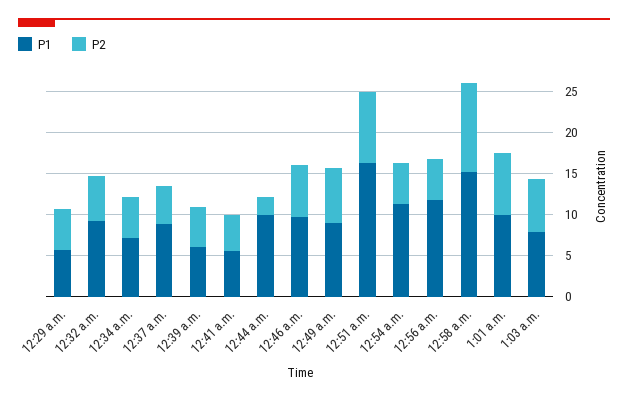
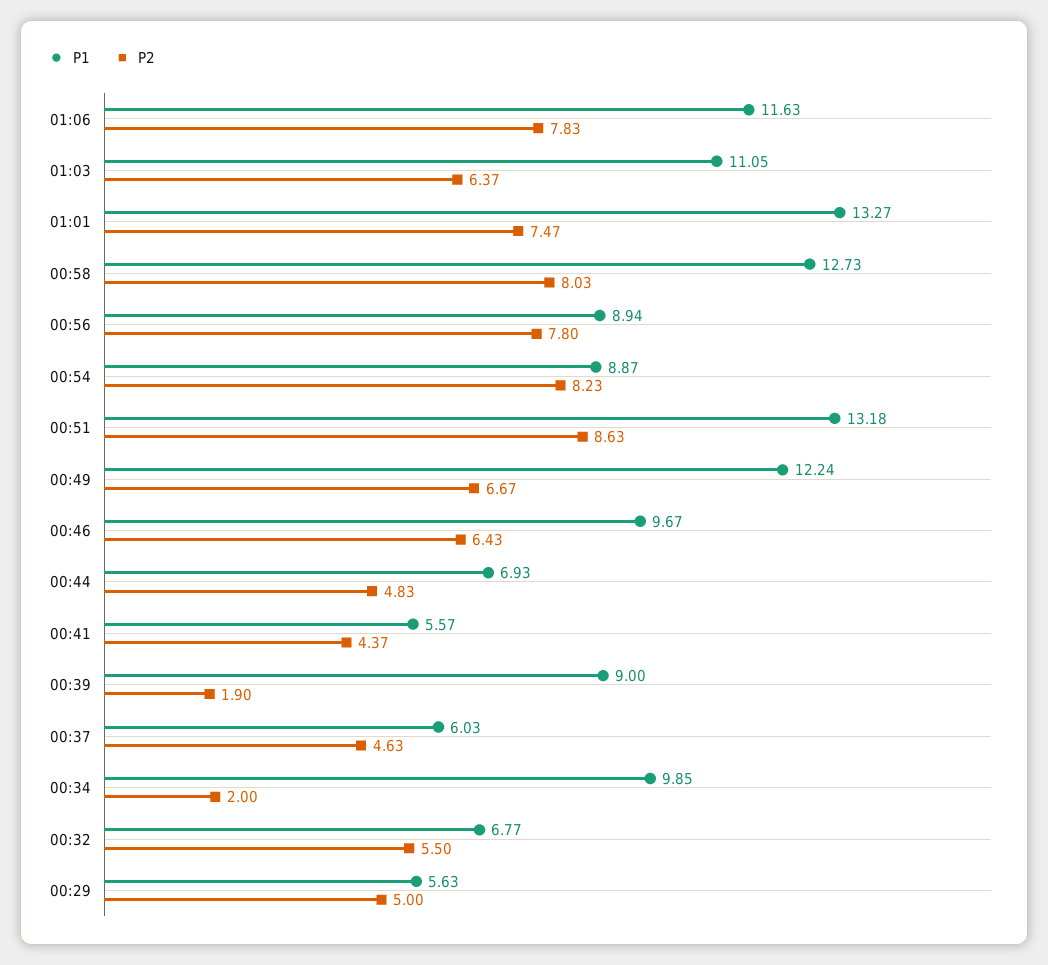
P1, 12:32 a.m.: 9 -> 6.77
P1, 12:34 a.m.: 7 -> 9.85
P2, 12:34 a.m.: 5 -> 2
P1, 12:37 a.m.: 9 -> 6.03
P1, 12:39 a.m.: 6 -> 9
P2, 12:39 a.m.: 5 -> 1.9
P1, 12:44 a.m.: 10 -> 6.93
P2, 12:44 a.m.: 2 -> 4.83
P1, 12:49 a.m.: 9 -> 12.24
P1, 12:51 a.m.: 16 -> 13.18
P1, 12:54 a.m.: 11 -> 8.87
P2, 12:54 a.m.: 5 -> 8.23
P1, 12:56 a.m.: 12 -> 8.94
P2, 12:56 a.m.: 5 -> 7.8
P1, 12:58 a.m.: 15 -> 12.73
P2, 12:58 a.m.: 11 -> 8.03
P1, 1:01 a.m.: 10 -> 13.27
P1, 1:03 a.m.: 8 -> 11.05
P1, 01:06: none -> 11.63
P2, 01:06: none -> 7.83

